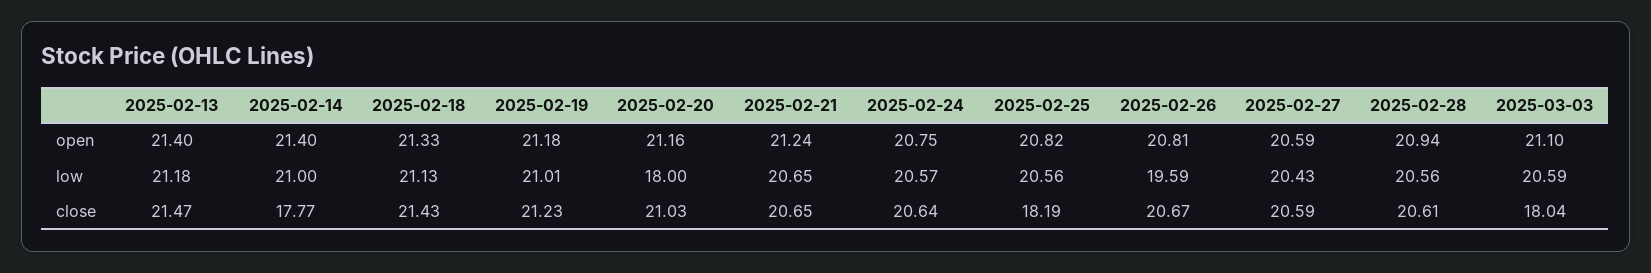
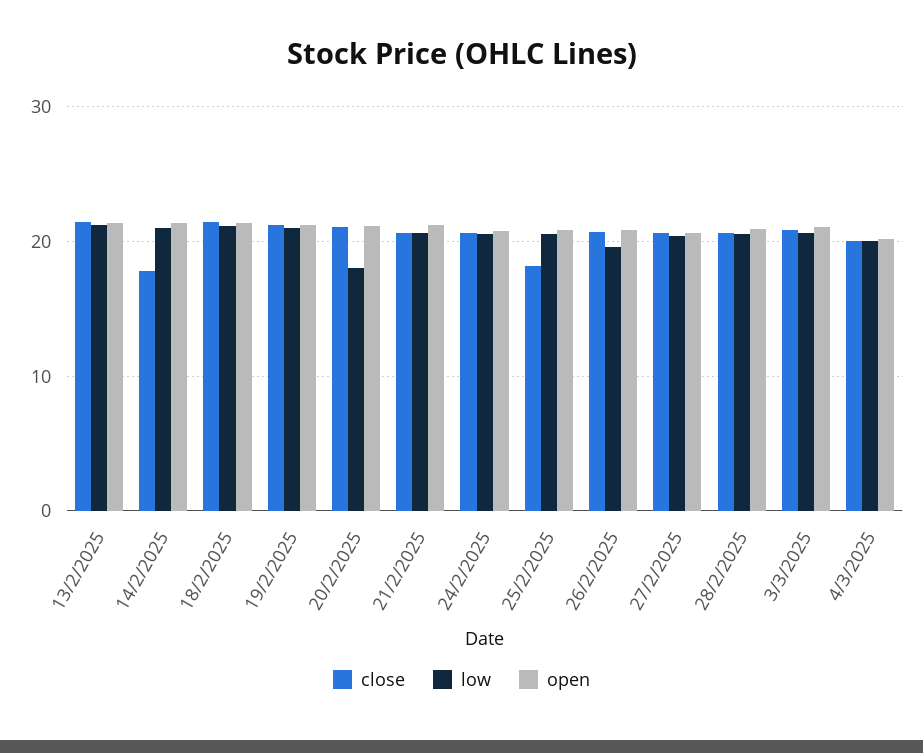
close, 2025-03-03: 18.04 -> 21
close, 4/3/2025: none -> 20
low, 4/3/2025: none -> 20
open, 4/3/2025: none -> 20

